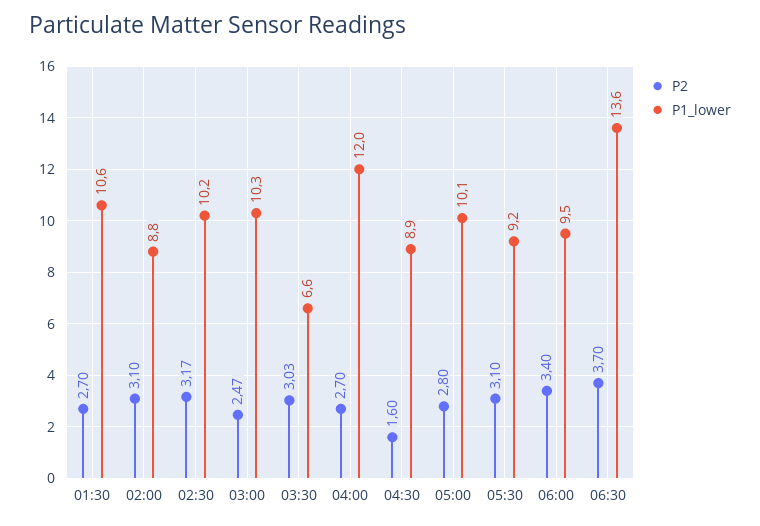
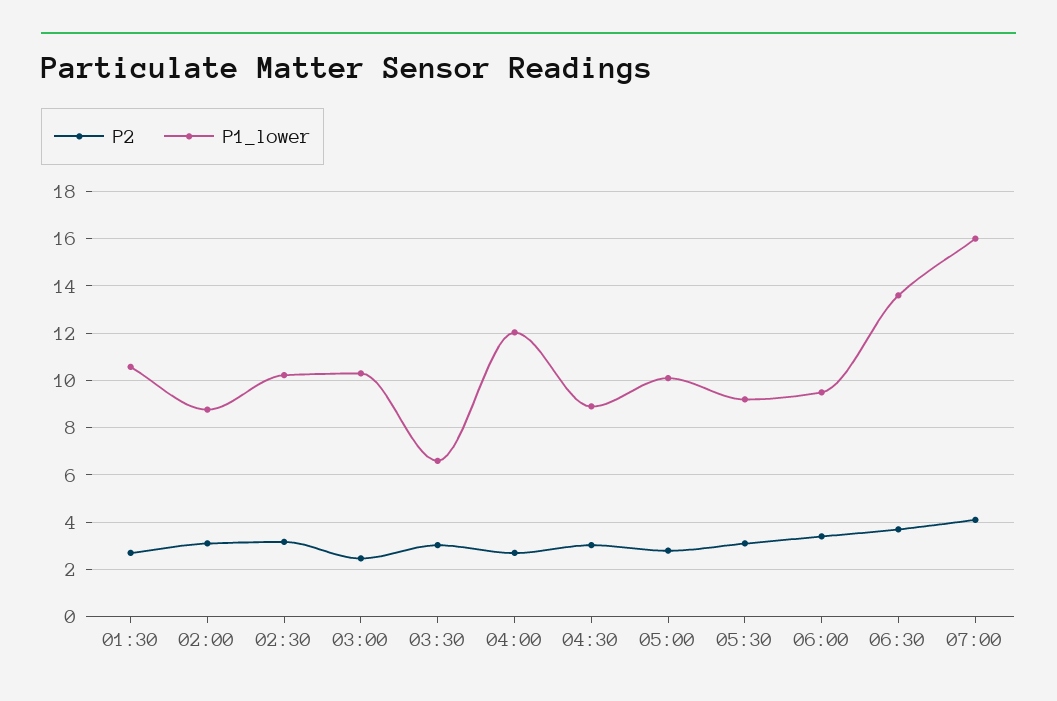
P2, 04:30: 1.6 -> 3
P2, 07:00: none -> 4
P1_lower, 07:00: none -> 16

